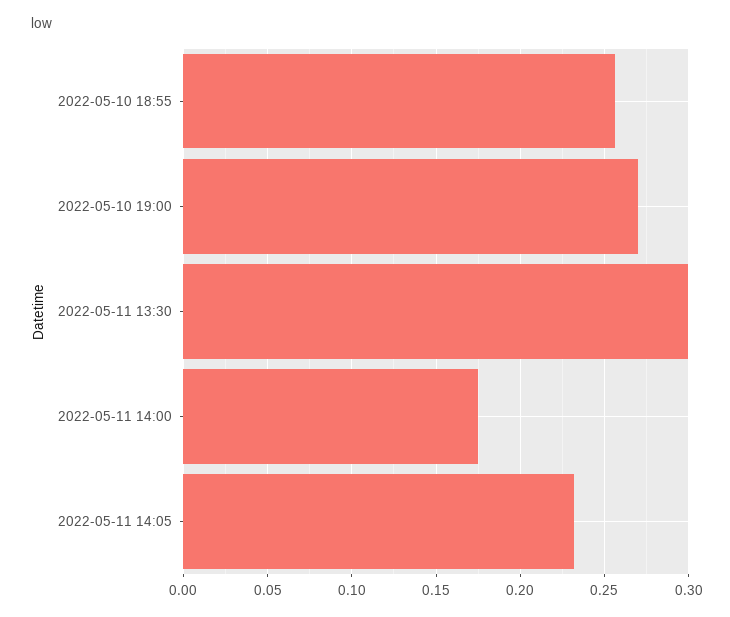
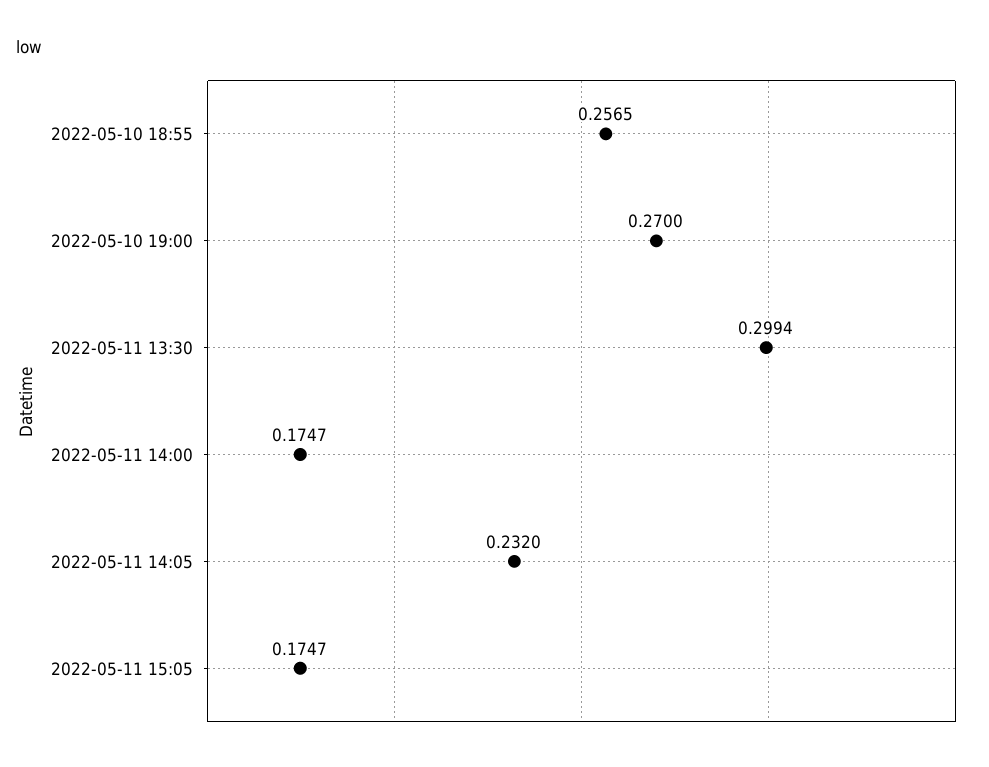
2022-05-11 15:05: none -> 0.1747

